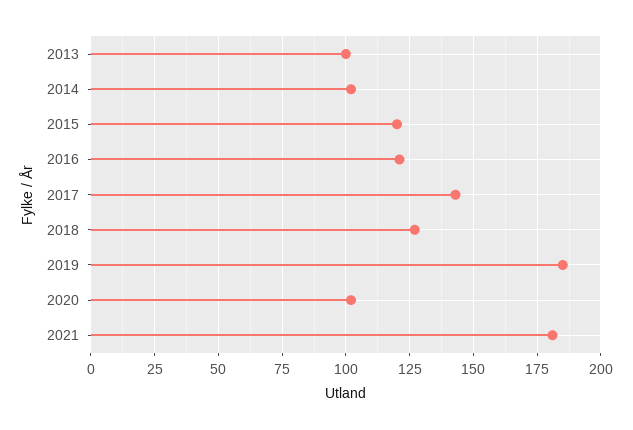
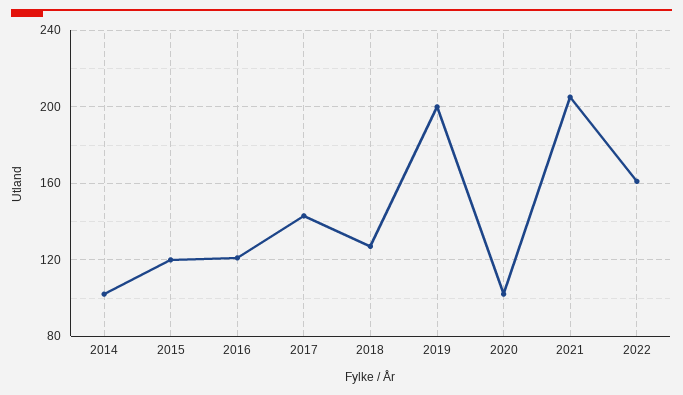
2013: 100 -> none
2019: 185 -> 200
2021: 180 -> 205
2022: none -> 160

